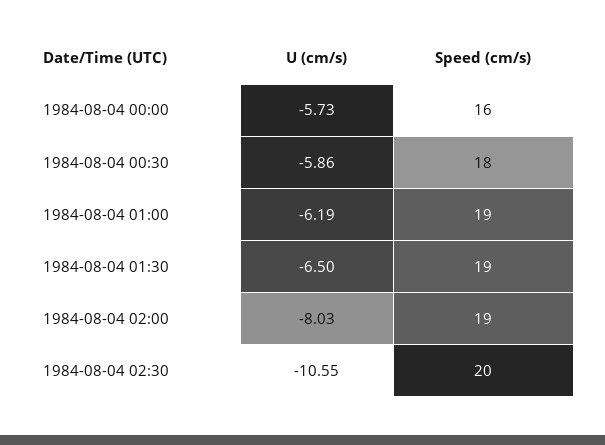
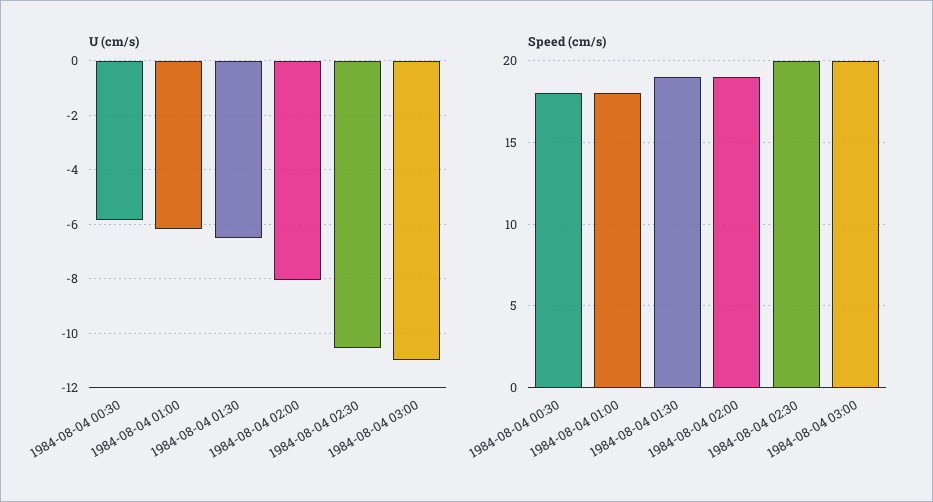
U (cm/s), 1984-08-04 00:00: -5.73 -> none
Speed (cm/s), 1984-08-04 00:00: 16 -> none
Speed (cm/s), 1984-08-04 01:00: 19 -> 18
U (cm/s), 1984-08-04 03:00: none -> -11
Speed (cm/s), 1984-08-04 03:00: none -> 20

